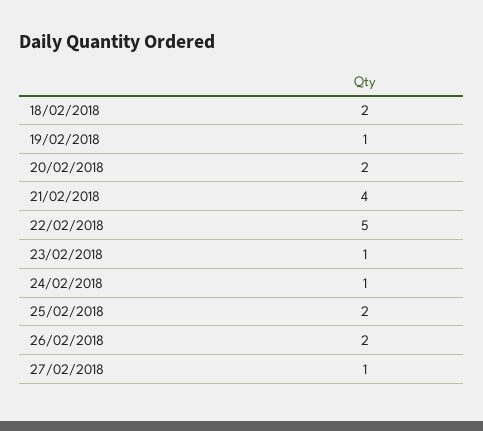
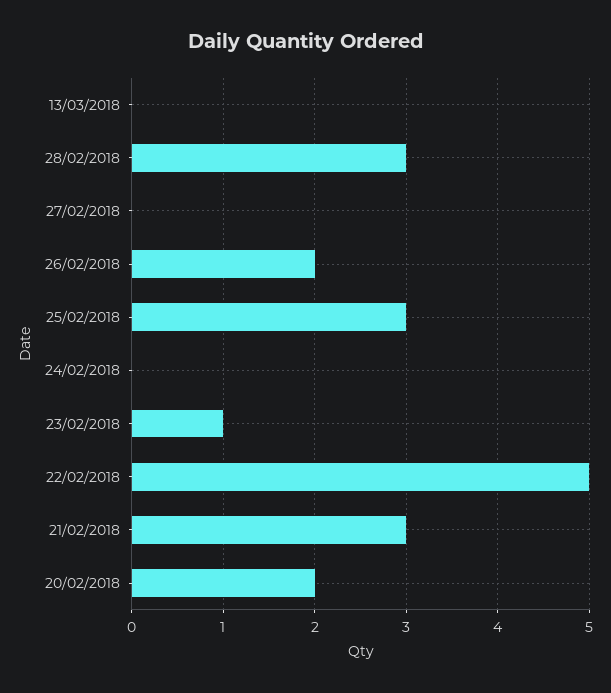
18/02/2018: 2 -> none
19/02/2018: 1 -> none
21/02/2018: 4 -> 3
24/02/2018: 1 -> 0
25/02/2018: 2 -> 3
27/02/2018: 1 -> 0
13/03/2018: none -> 0
28/02/2018: none -> 3

